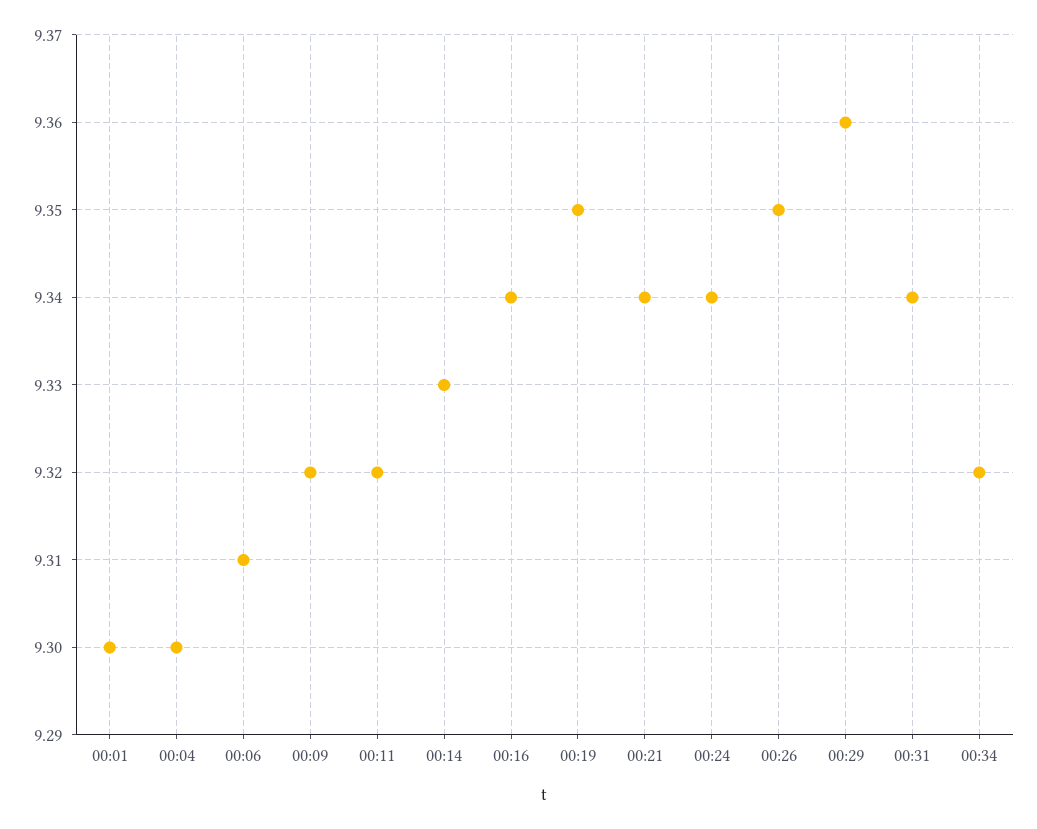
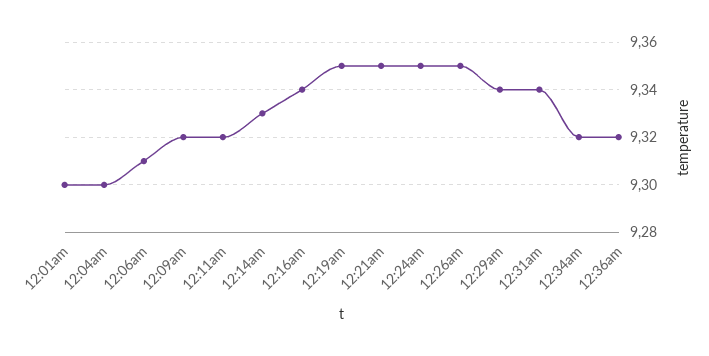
00:21: 9.34 -> 9.35
00:24: 9.34 -> 9.35
00:29: 9.36 -> 9.34
12:36am: none -> 9.32

